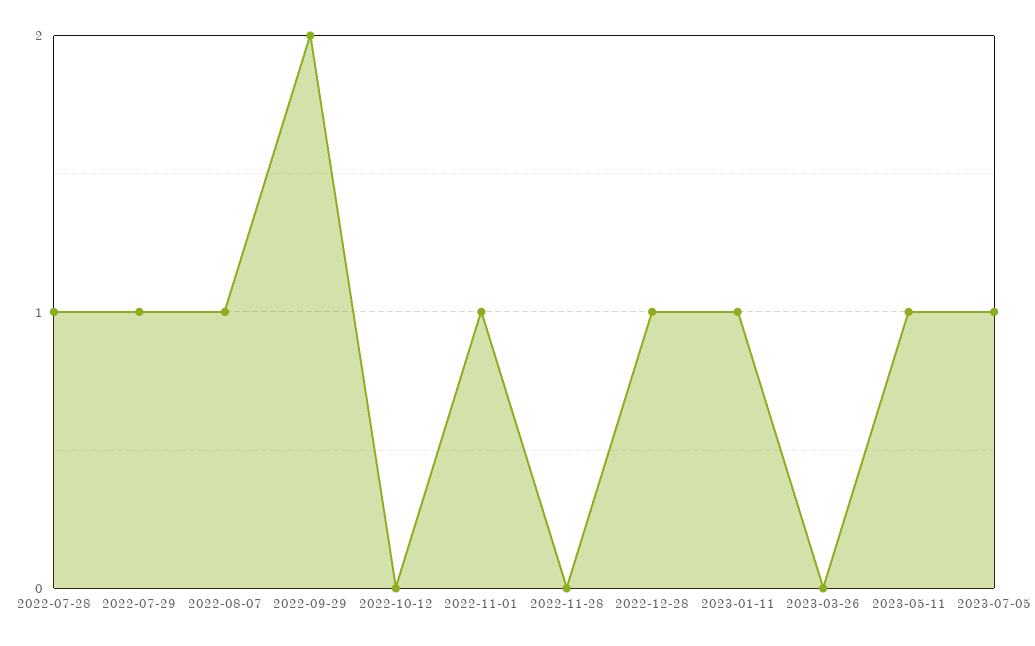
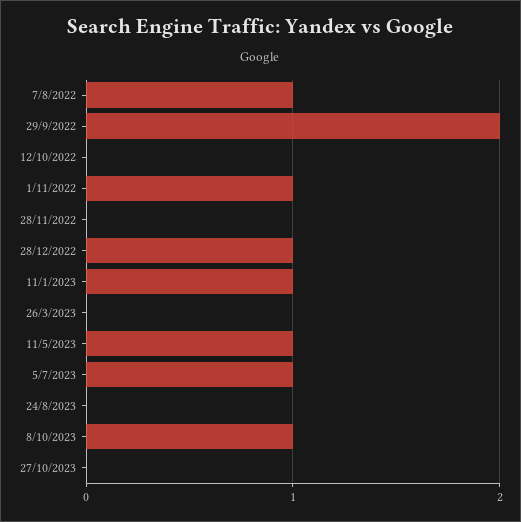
2022-07-28: 1 -> none
2022-07-29: 1 -> none
24/8/2023: none -> 0
8/10/2023: none -> 1
27/10/2023: none -> 0

